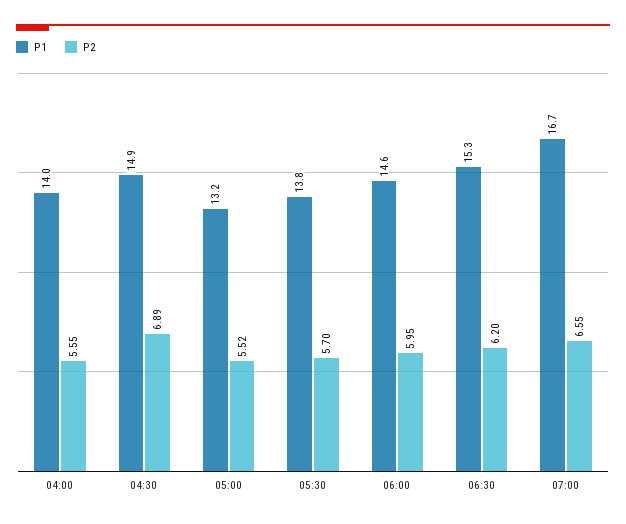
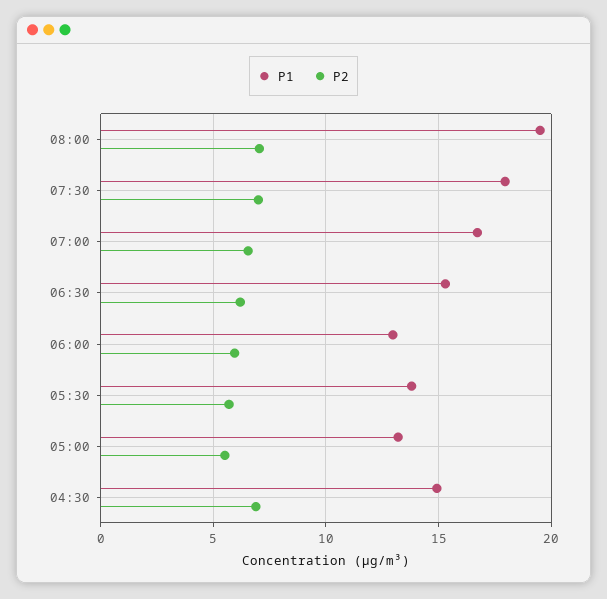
P1, 04:00: 14 -> none
P2, 04:00: 5.55 -> none
P1, 06:00: 14.6 -> 13
P1, 08:00: none -> 19.5
P2, 08:00: none -> 7
P1, 07:30: none -> 18
P2, 07:30: none -> 7

